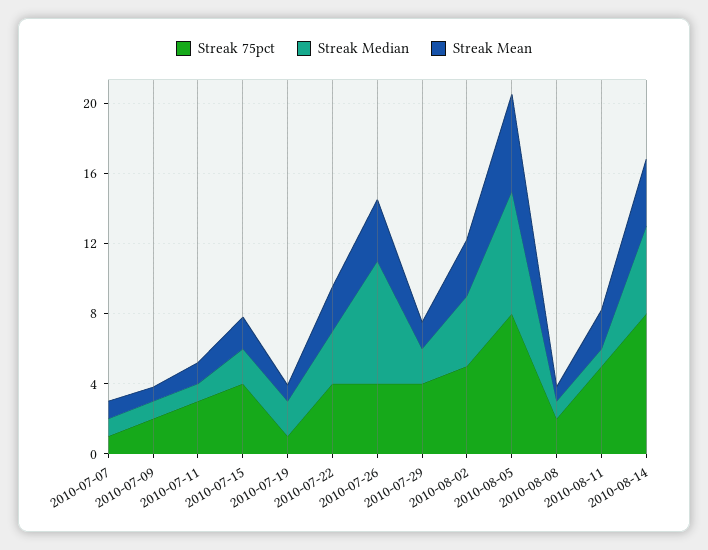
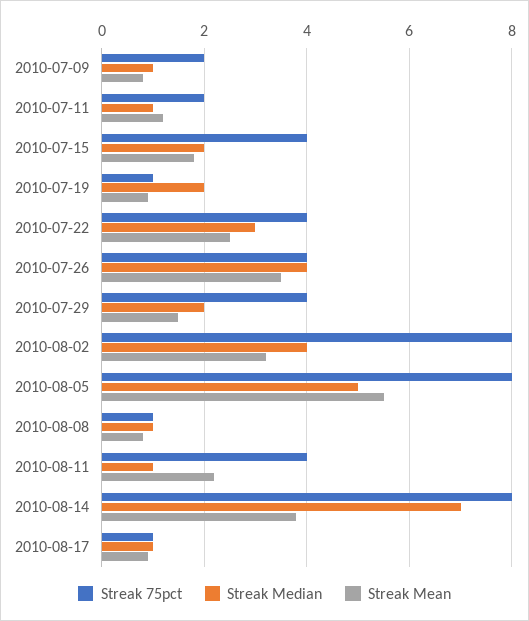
Streak 75pct, 2010-07-07: 1 -> none
Streak Median, 2010-07-07: 1 -> none
Streak Mean, 2010-07-07: 1 -> none
Streak 75pct, 2010-07-11: 3 -> 2
Streak Median, 2010-07-26: 7 -> 4
Streak 75pct, 2010-08-02: 5 -> 8
Streak Median, 2010-08-05: 7 -> 5
Streak 75pct, 2010-08-08: 2 -> 1
Streak 75pct, 2010-08-11: 5 -> 4
Streak Median, 2010-08-14: 5 -> 7
Streak 75pct, 2010-08-17: none -> 1
Streak Median, 2010-08-17: none -> 1
Streak Mean, 2010-08-17: none -> 1

